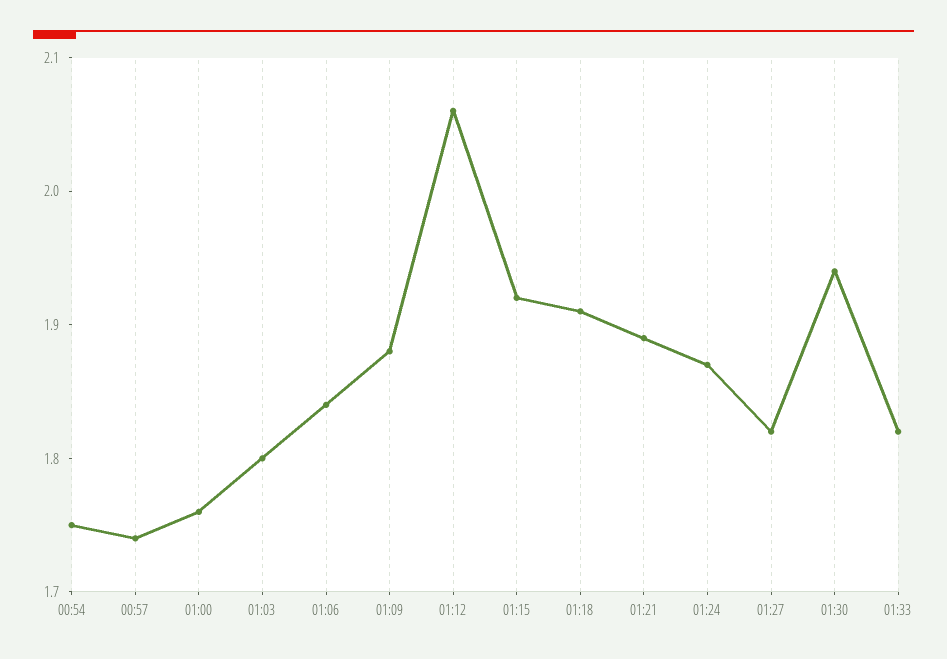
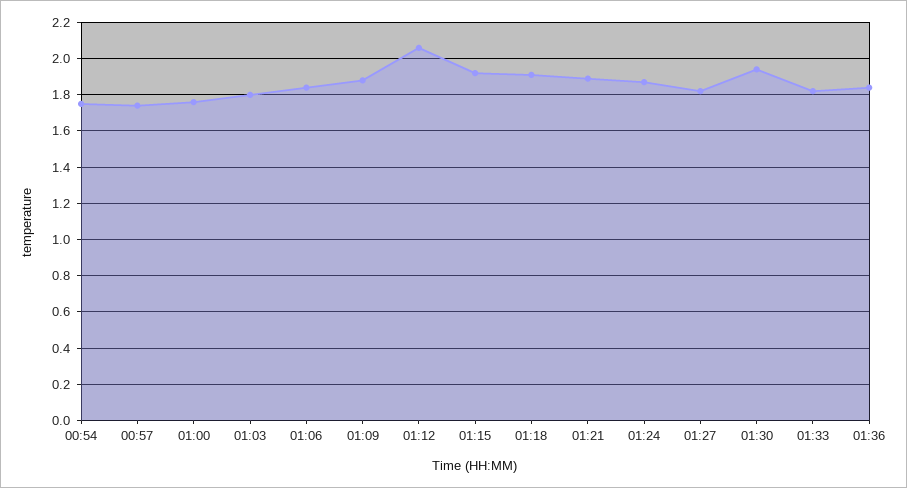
01:36: none -> 1.85

